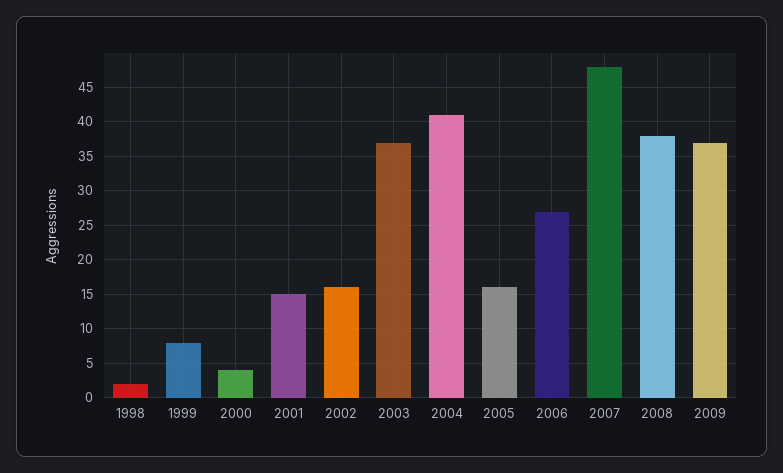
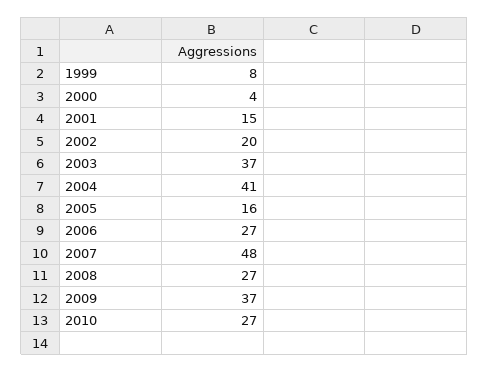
1998: 2 -> none
2002: 16 -> 20
2008: 38 -> 27
2010: none -> 27

